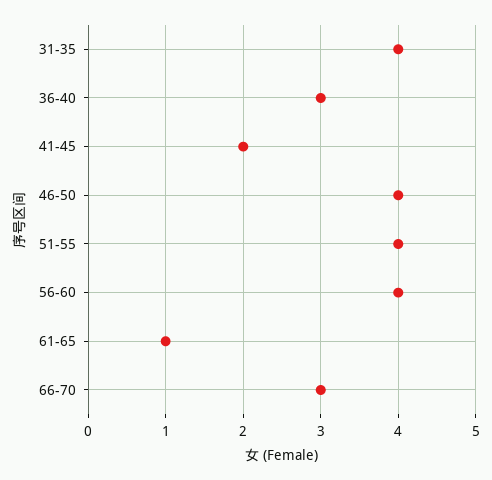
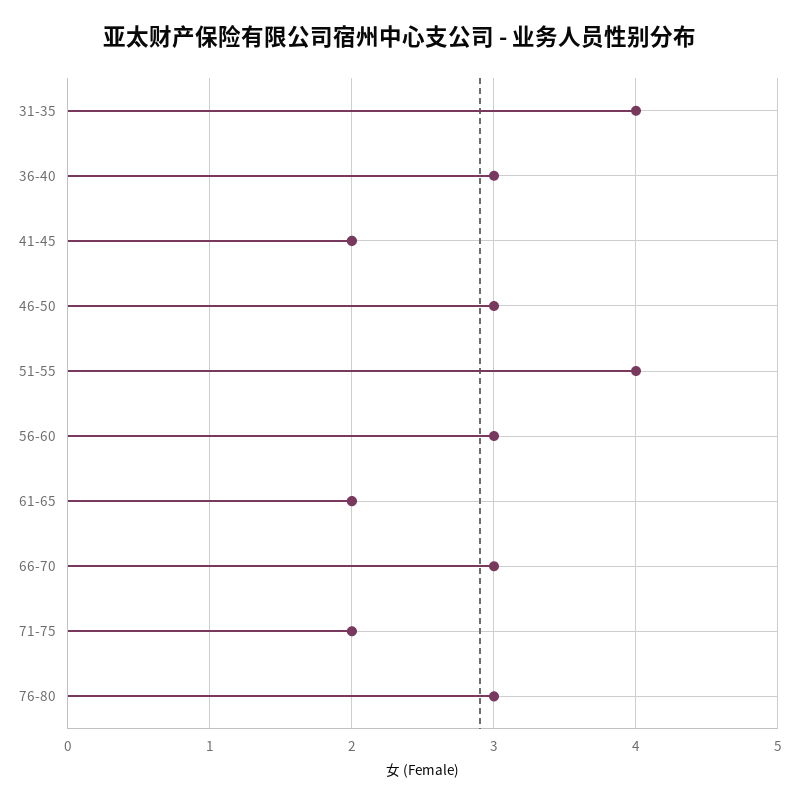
46-50: 4 -> 3
56-60: 4 -> 3
61-65: 1 -> 2
71-75: none -> 2
76-80: none -> 3

